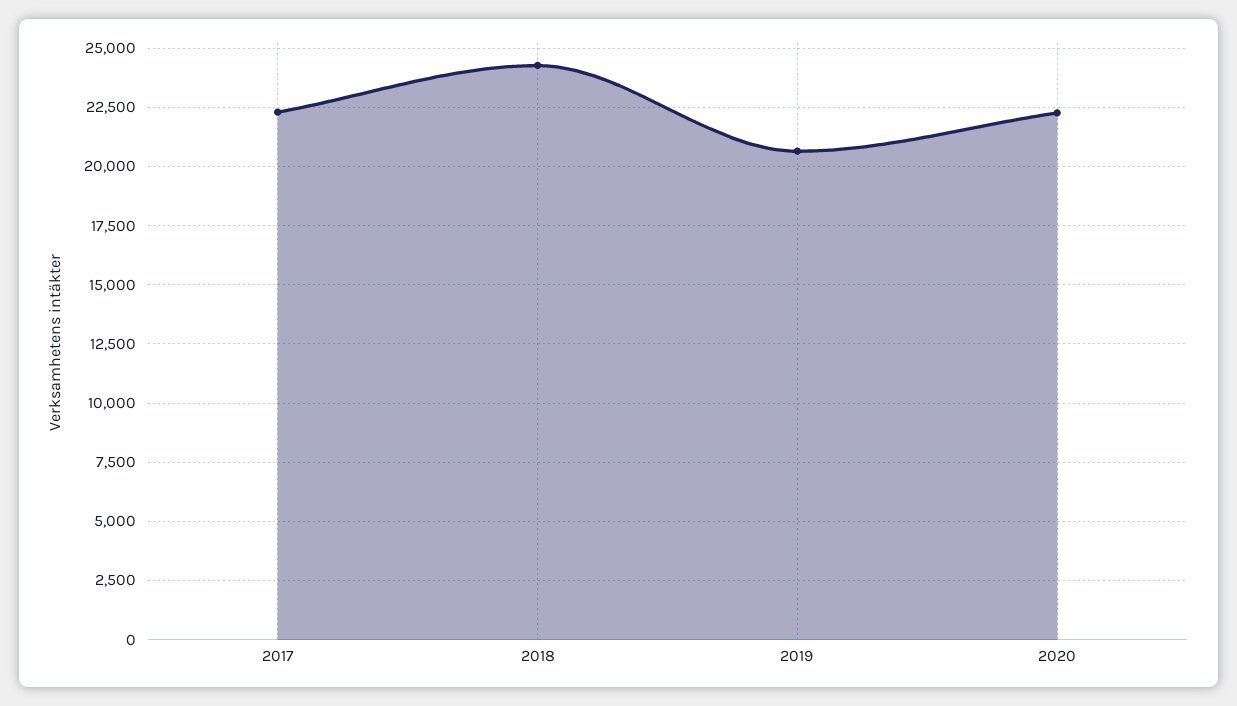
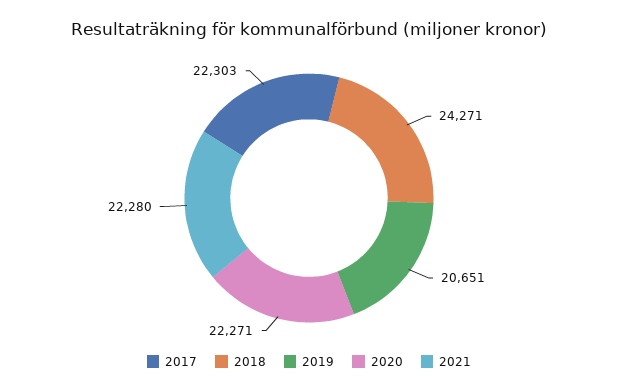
2021: none -> 22280

